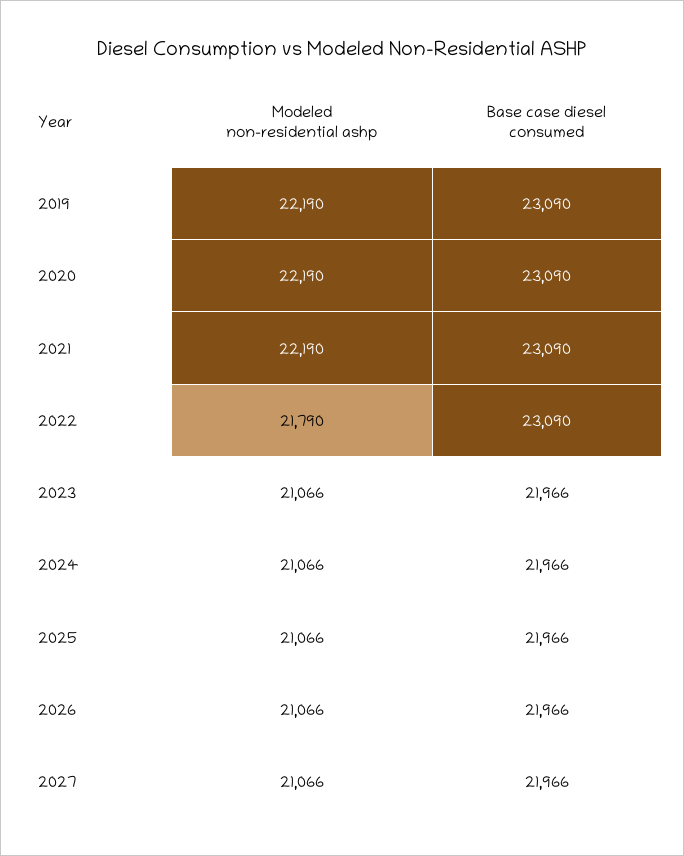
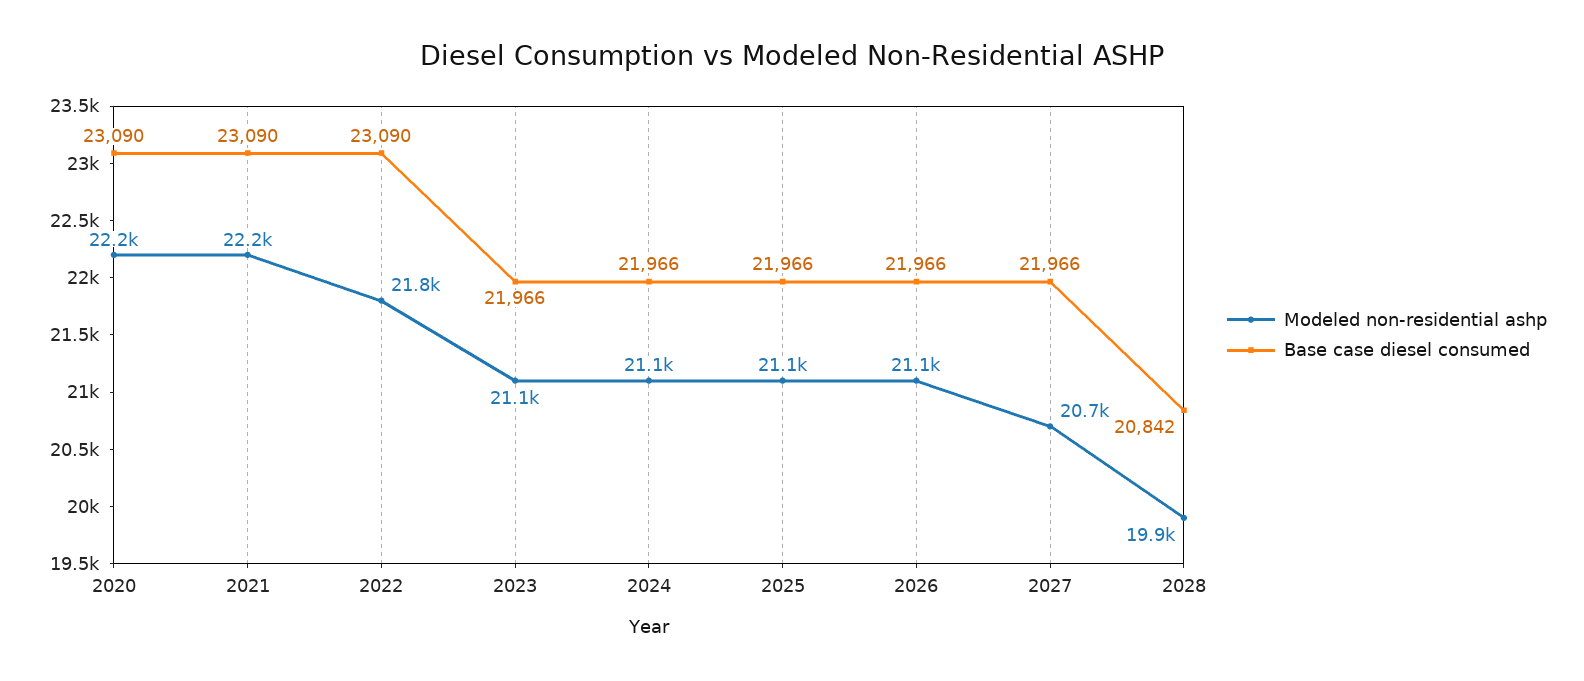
Modeled non-residential ashp, 2019: 22190 -> none
Base case diesel consumed, 2019: 23090 -> none
Modeled non-residential ashp, 2027: 21066 -> 20700
Modeled non-residential ashp, 2028: none -> 19900
Base case diesel consumed, 2028: none -> 20842

